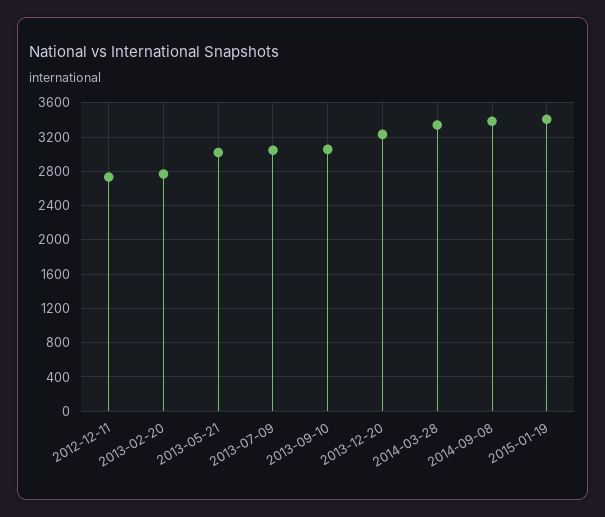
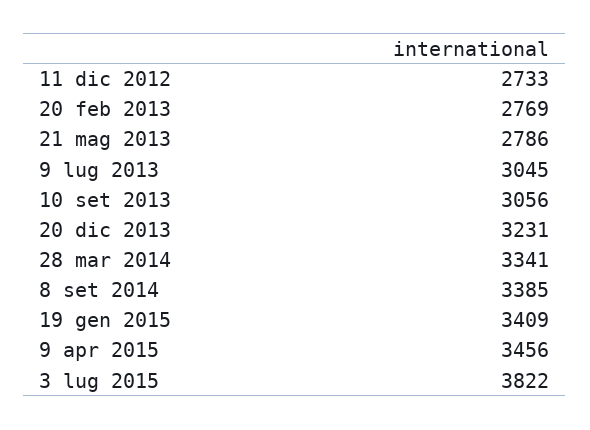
2013-05-21: 3000 -> 2786
9 apr 2015: none -> 3456
3 lug 2015: none -> 3822

